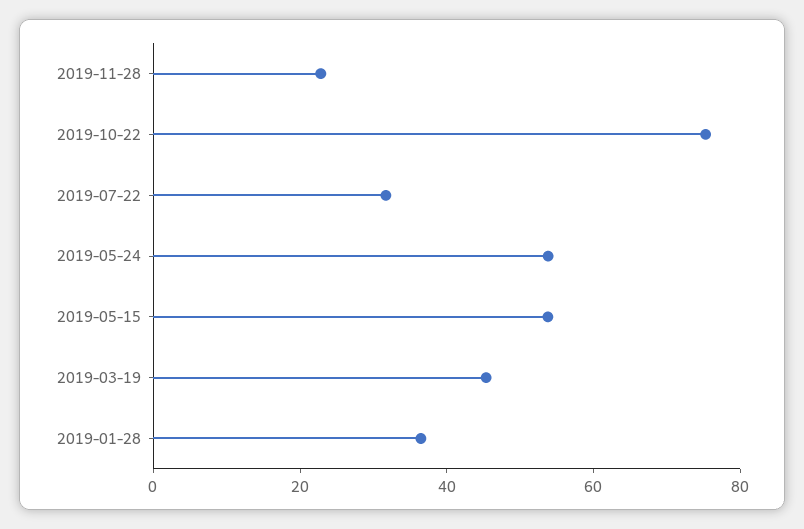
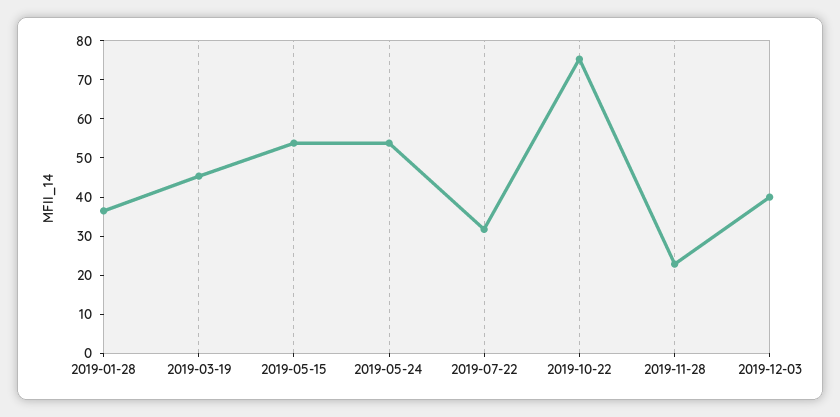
2019-12-03: none -> 40

